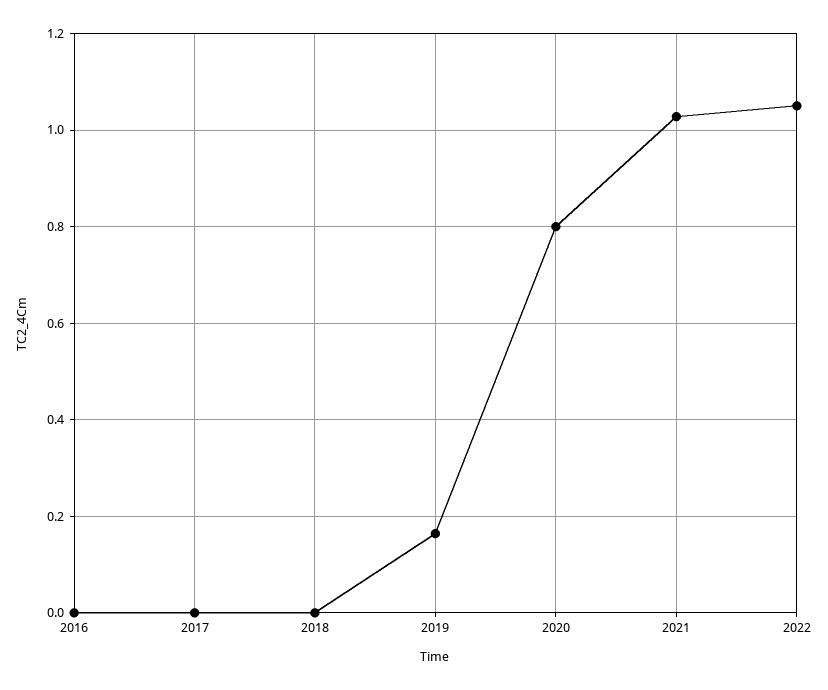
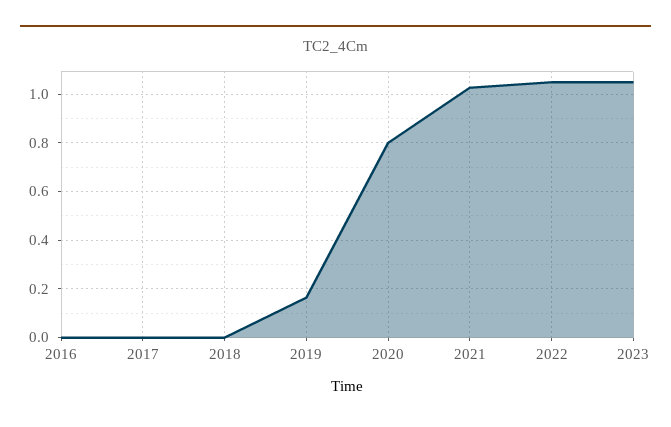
2023: none -> 1.05

